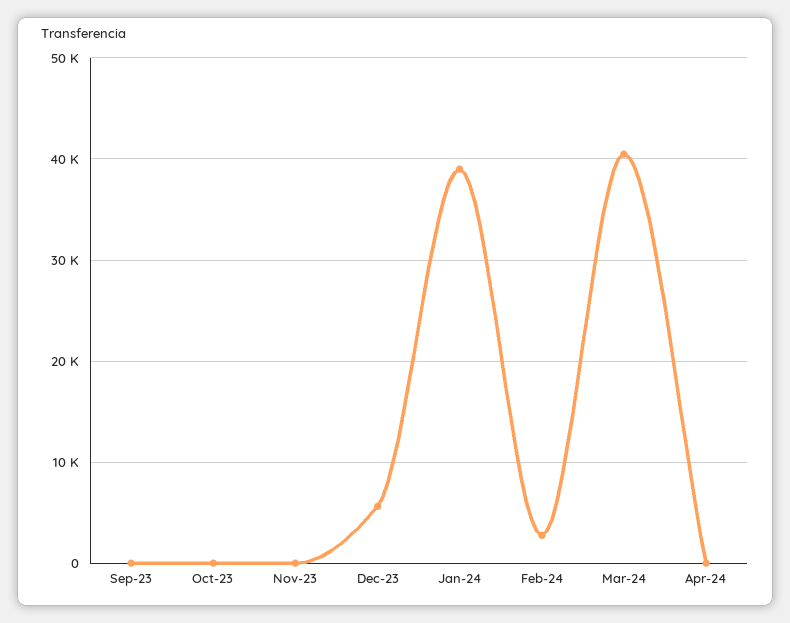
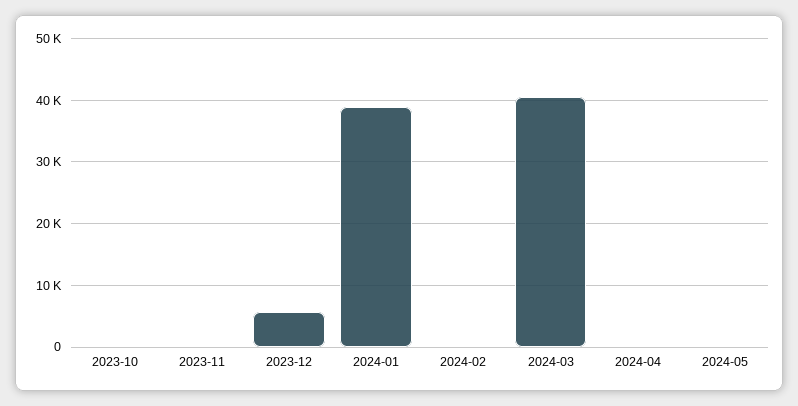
Sep-23: 0 -> none
Feb-24: 3000 -> 0
2024-05: none -> 0

